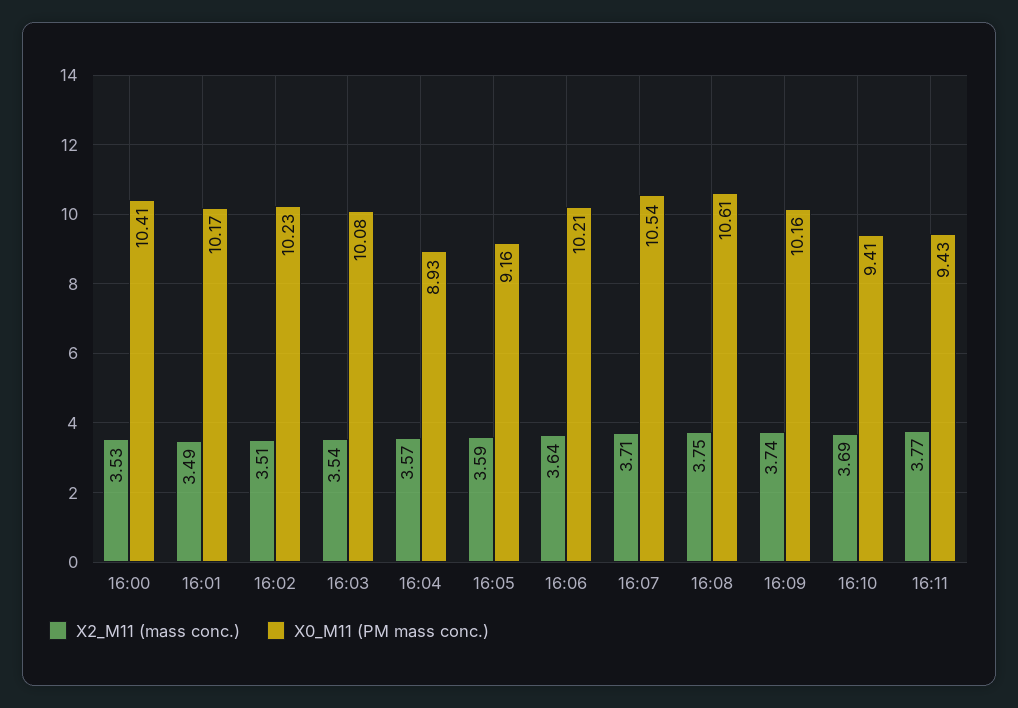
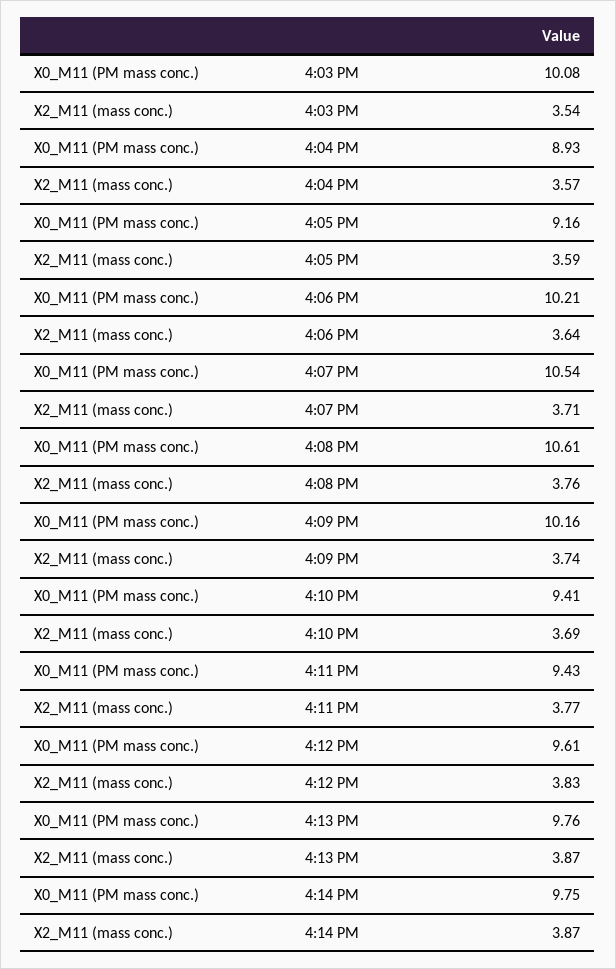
X2_M11 (mass conc.), 16:00: 3.53 -> none
X0_M11 (PM mass conc.), 16:00: 10.41 -> none
X2_M11 (mass conc.), 16:01: 3.49 -> none
X0_M11 (PM mass conc.), 16:01: 10.17 -> none
X2_M11 (mass conc.), 16:02: 3.51 -> none
X0_M11 (PM mass conc.), 16:02: 10.23 -> none
X2_M11 (mass conc.), 16:08: 3.75 -> 3.76
X0_M11 (PM mass conc.), 4:12 PM: none -> 9.61
X2_M11 (mass conc.), 4:12 PM: none -> 3.83
X0_M11 (PM mass conc.), 4:13 PM: none -> 9.76
X2_M11 (mass conc.), 4:13 PM: none -> 3.87
X0_M11 (PM mass conc.), 4:14 PM: none -> 9.75
X2_M11 (mass conc.), 4:14 PM: none -> 3.87

